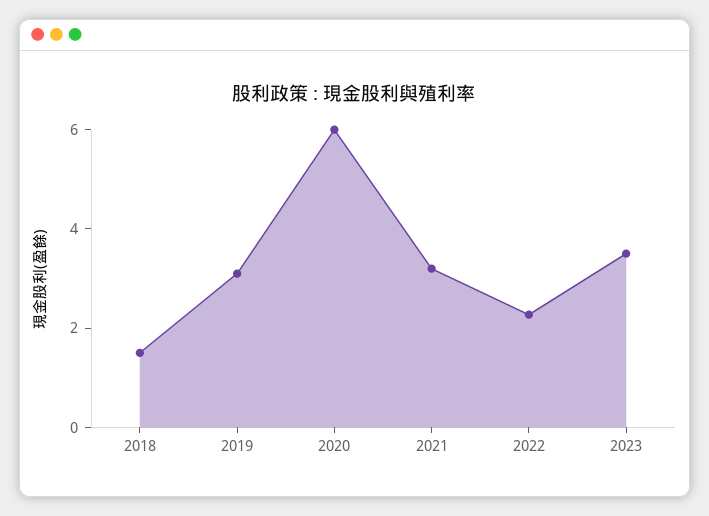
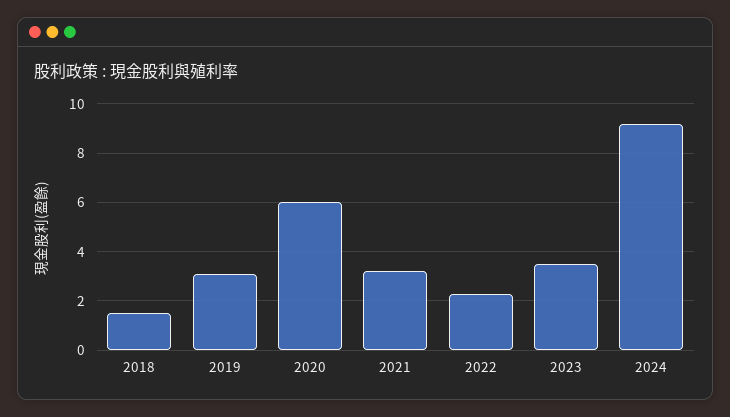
2024: none -> 9.25

